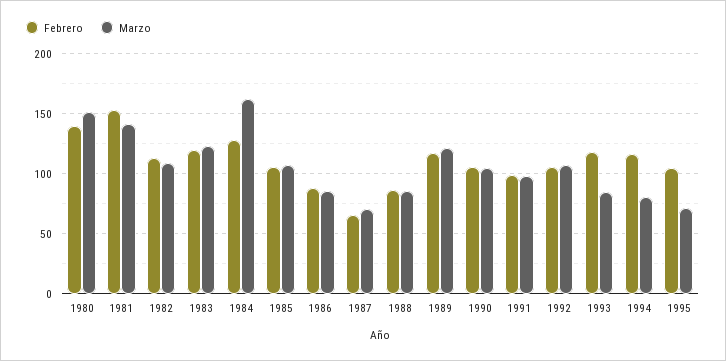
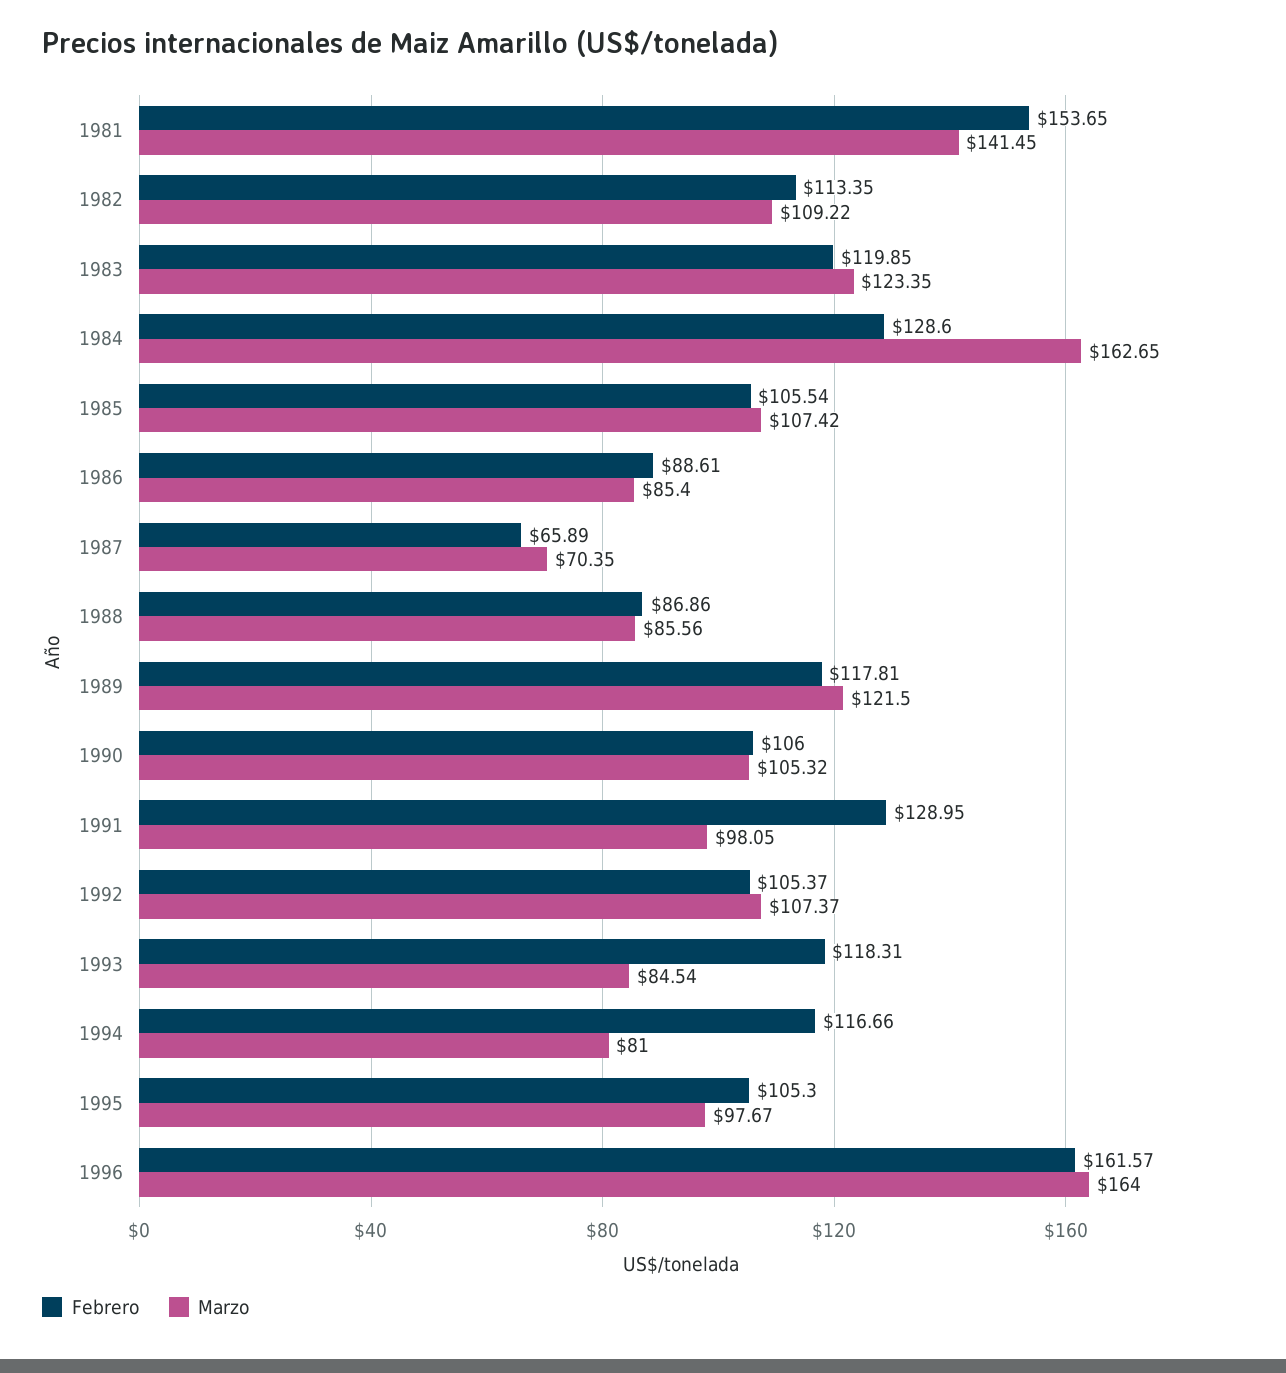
Febrero, 1980: 140 -> none
Marzo, 1980: 150 -> none
Febrero, 1991: 100 -> 128.95
Marzo, 1995: 70 -> 97.67
Febrero, 1996: none -> 161.57
Marzo, 1996: none -> 164

